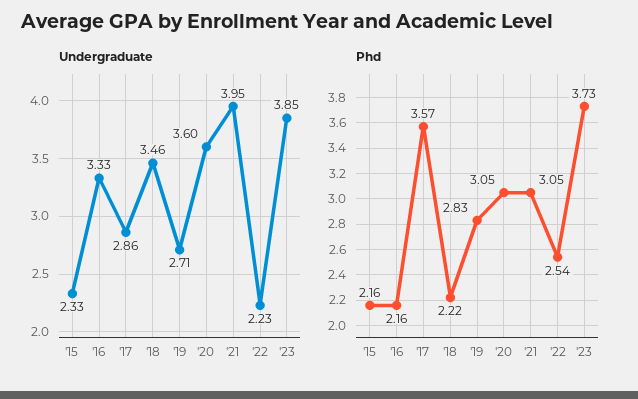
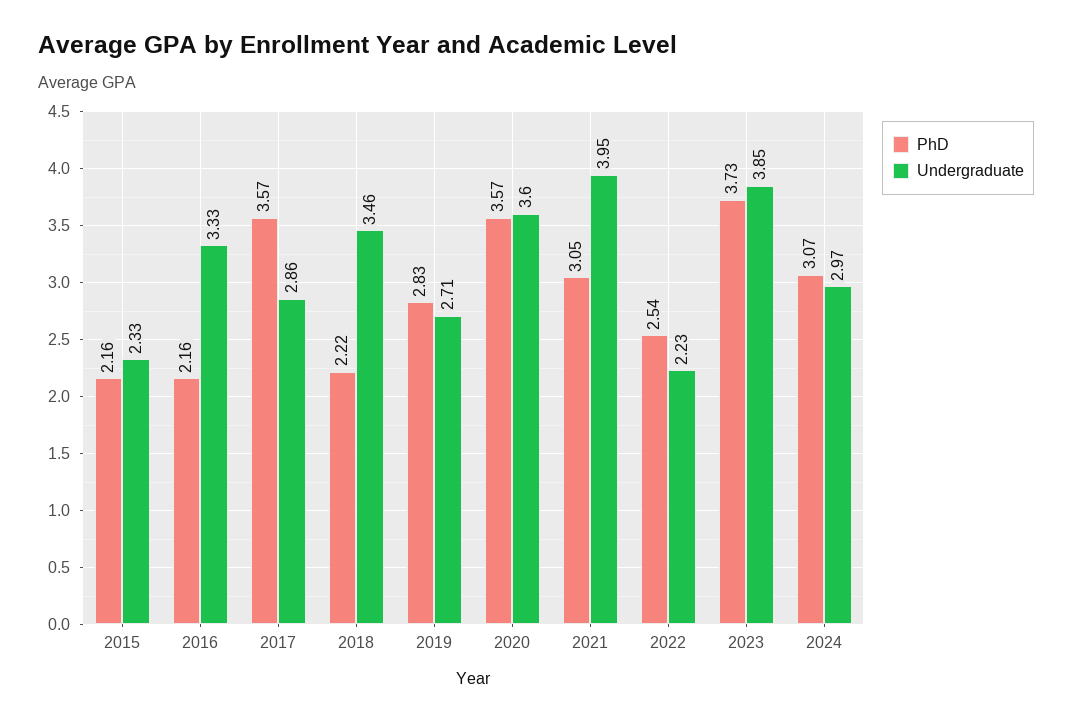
Phd, '20: 3.05 -> 3.57
Phd, 2024: none -> 3.07
Undergraduate, 2024: none -> 2.97

